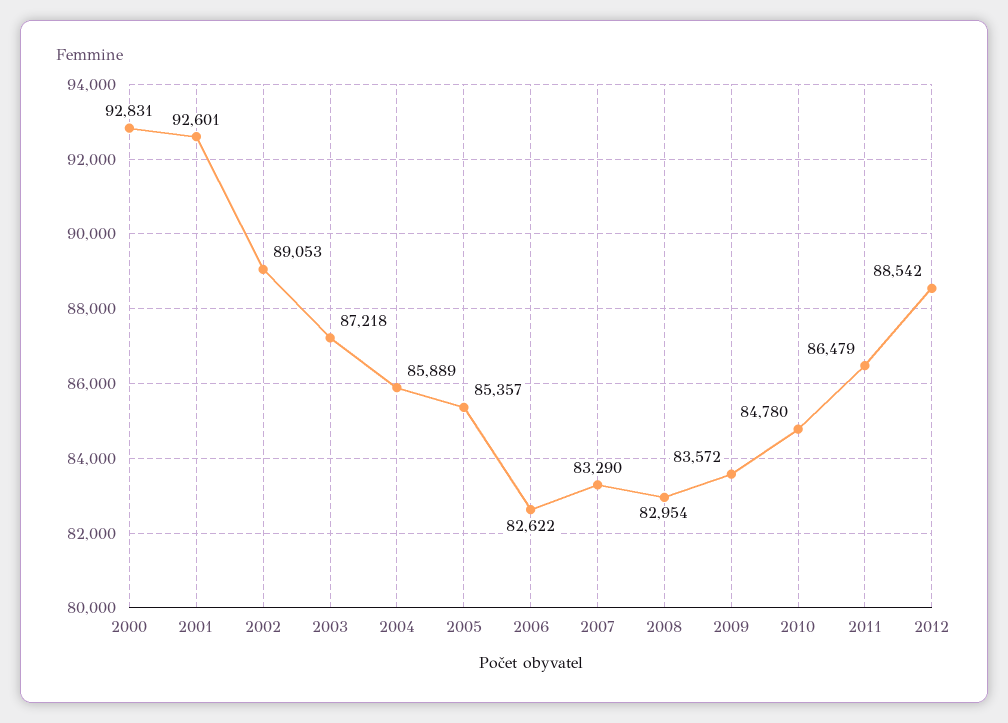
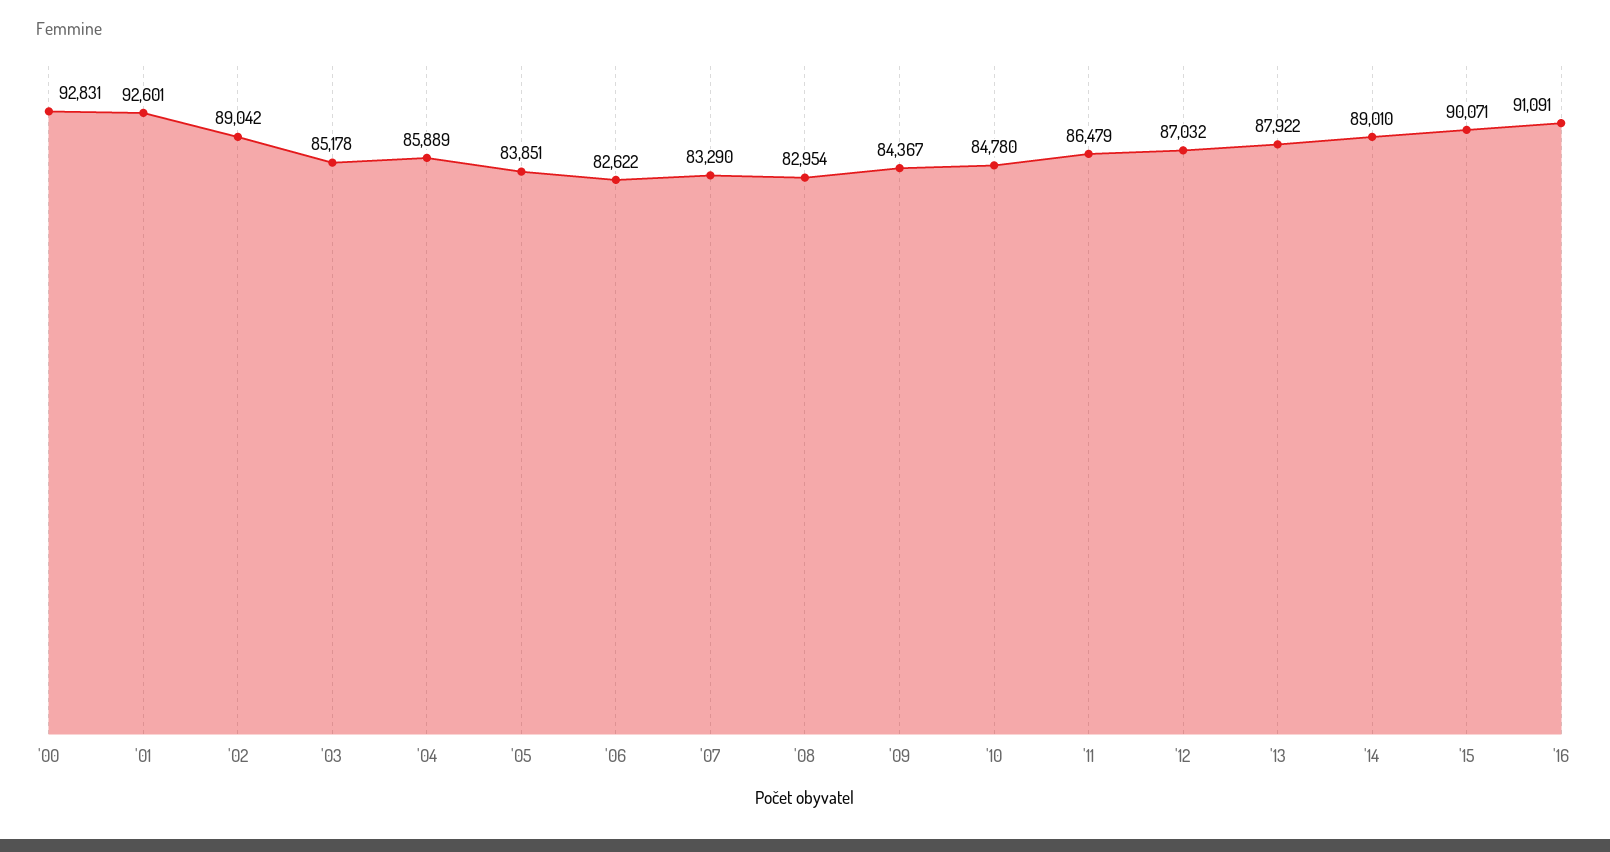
2002: 89053 -> 89042
2003: 87218 -> 85178
2005: 85357 -> 83851
2009: 83572 -> 84367
2012: 88542 -> 87032
'13: none -> 87922
'14: none -> 89010
'15: none -> 90071
'16: none -> 91091

